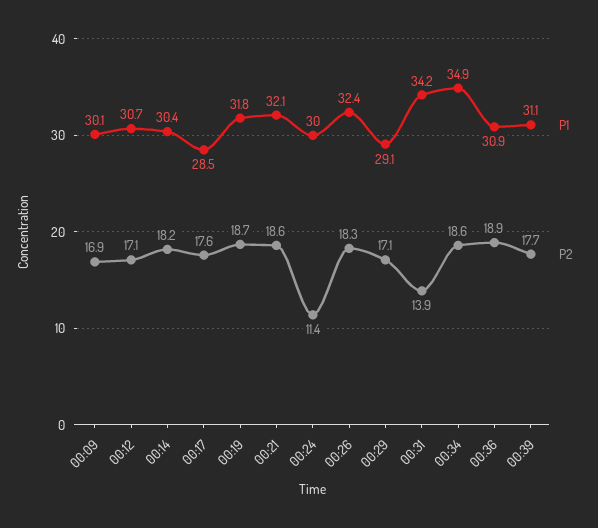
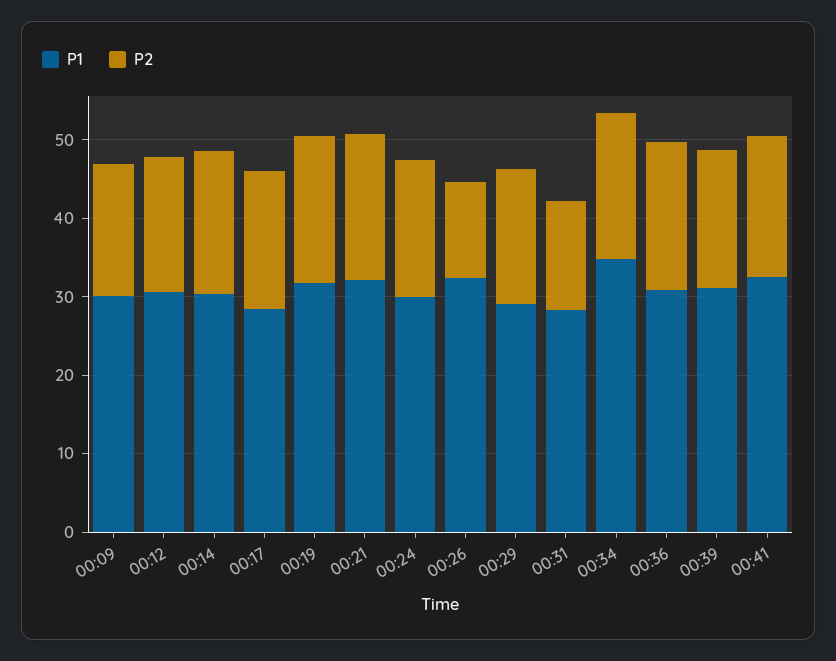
P2, 00:24: 11.4 -> 18
P2, 00:26: 18.3 -> 12
P1, 00:31: 34.2 -> 28
P1, 00:41: none -> 32
P2, 00:41: none -> 18

